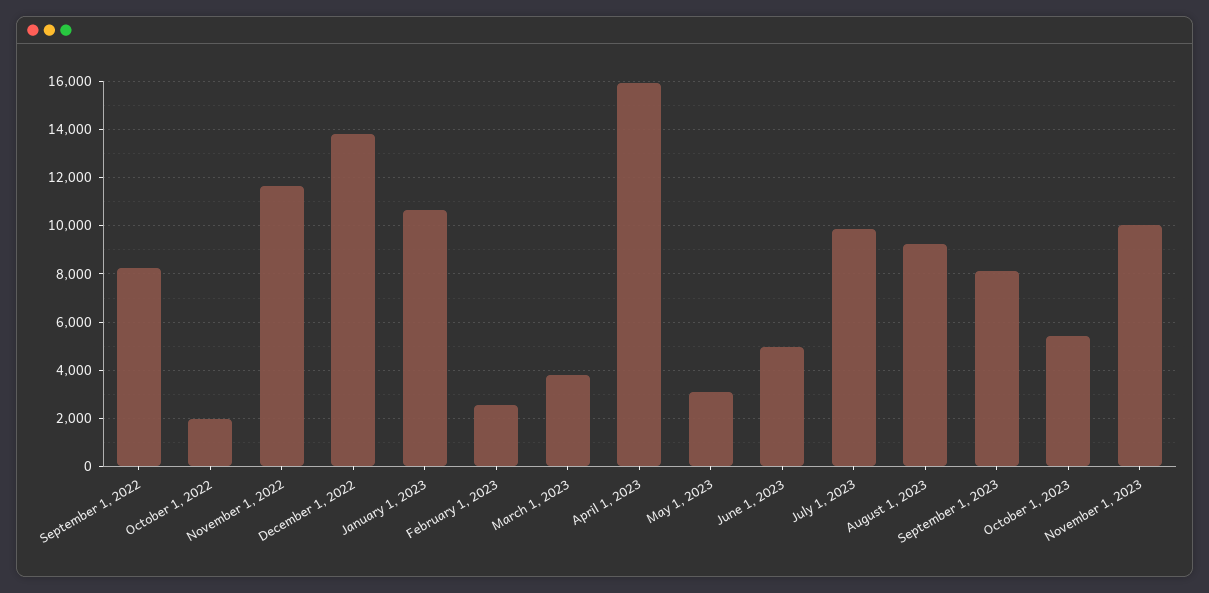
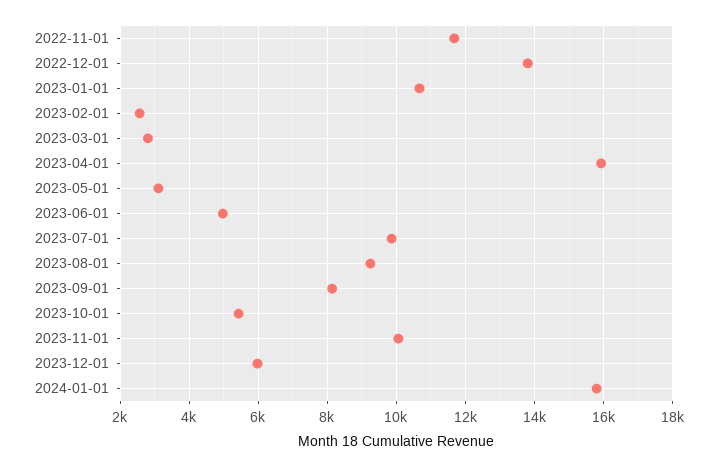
September 1, 2022: 8250 -> none
October 1, 2022: 2000 -> none
March 1, 2023: 3750 -> 2800
2023-12-01: none -> 6000
2024-01-01: none -> 15800

